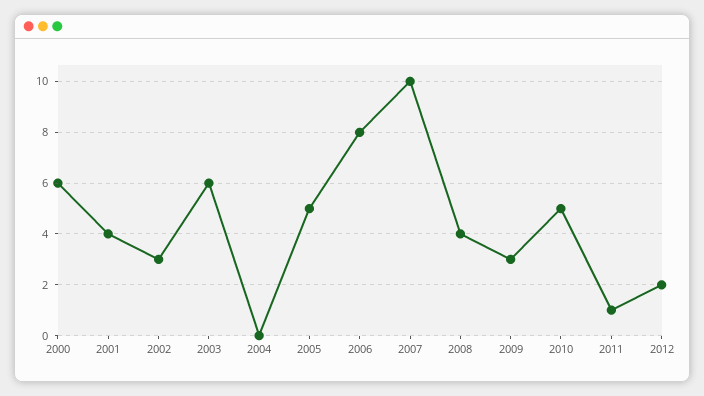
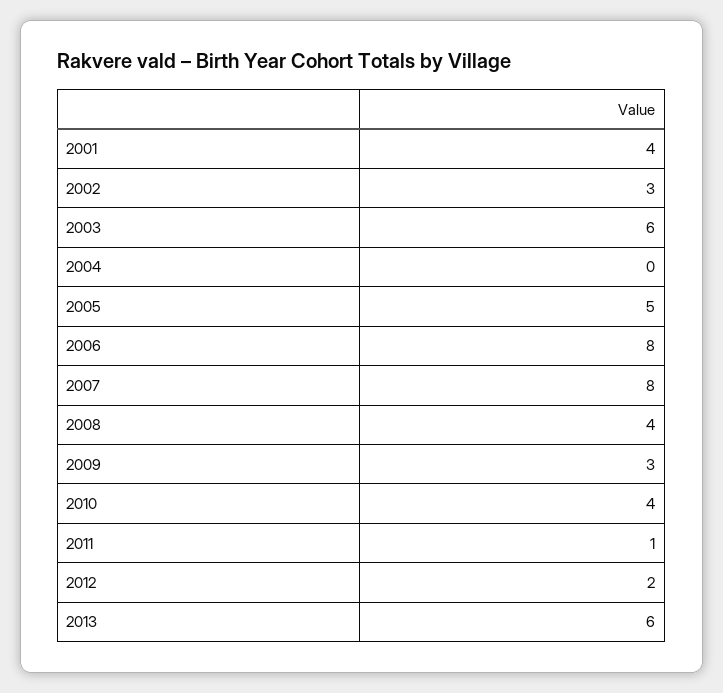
2000: 6 -> none
2007: 10 -> 8
2010: 5 -> 4
2013: none -> 6

